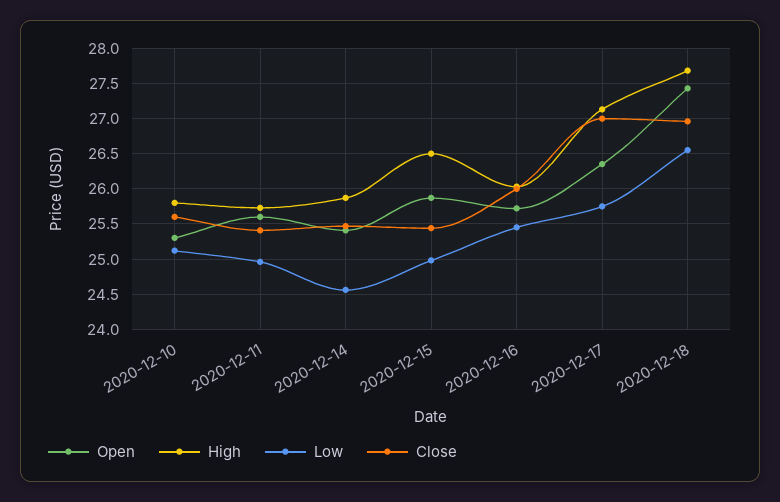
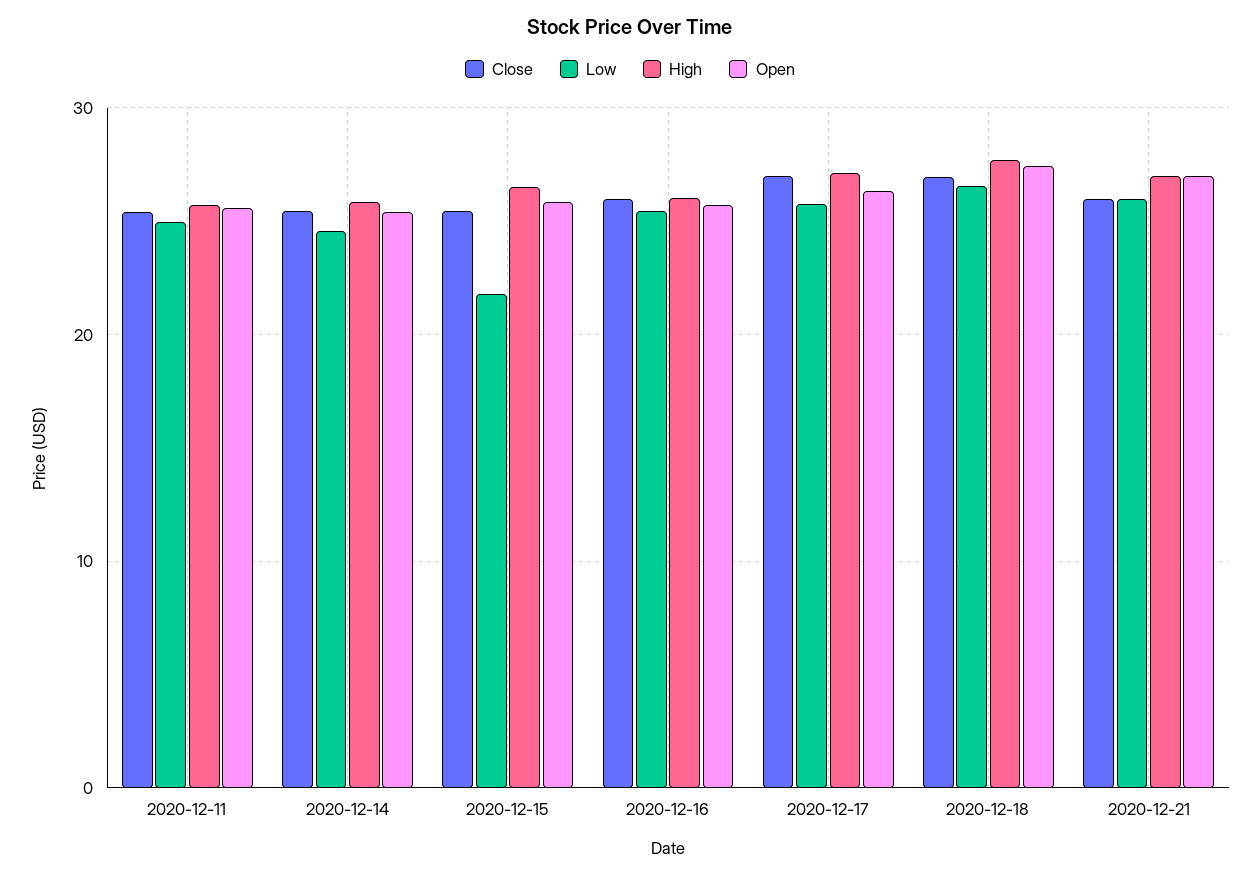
Open, 2020-12-10: 25.3 -> none
High, 2020-12-10: 25.8 -> none
Low, 2020-12-10: 25.1 -> none
Close, 2020-12-10: 25.6 -> none
Low, 2020-12-15: 25 -> 22
Close, 2020-12-21: none -> 26
Low, 2020-12-21: none -> 26
High, 2020-12-21: none -> 27
Open, 2020-12-21: none -> 27

